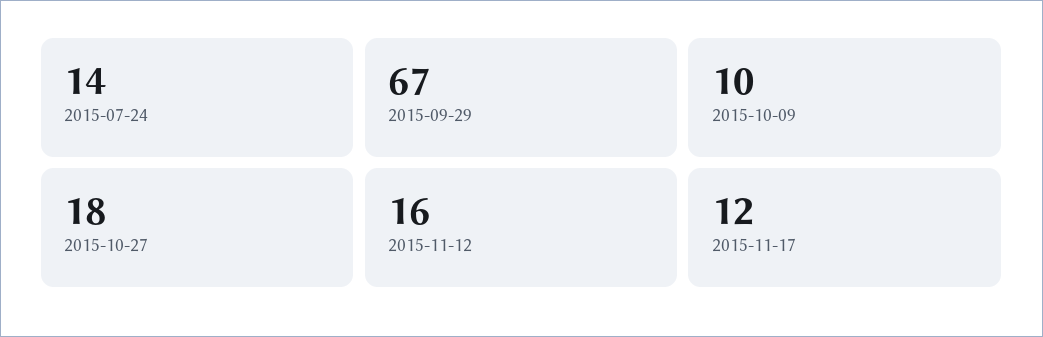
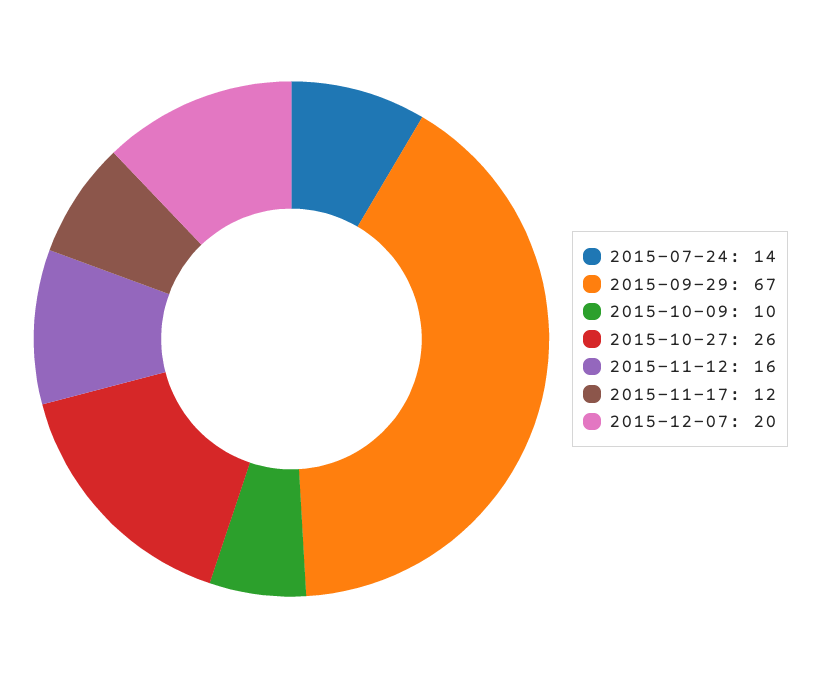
2015-10-27: 18 -> 26
2015-12-07: none -> 20

